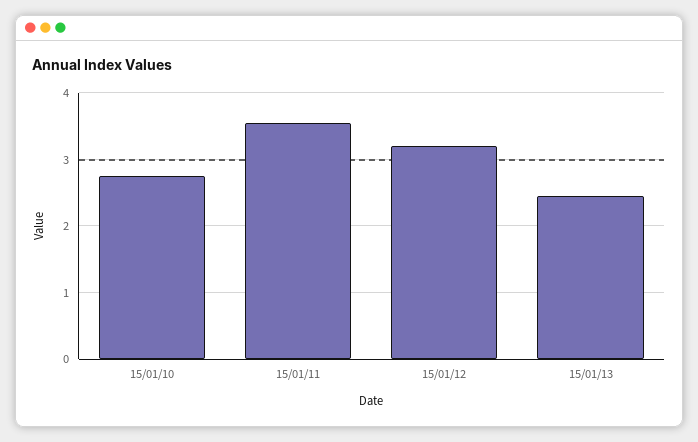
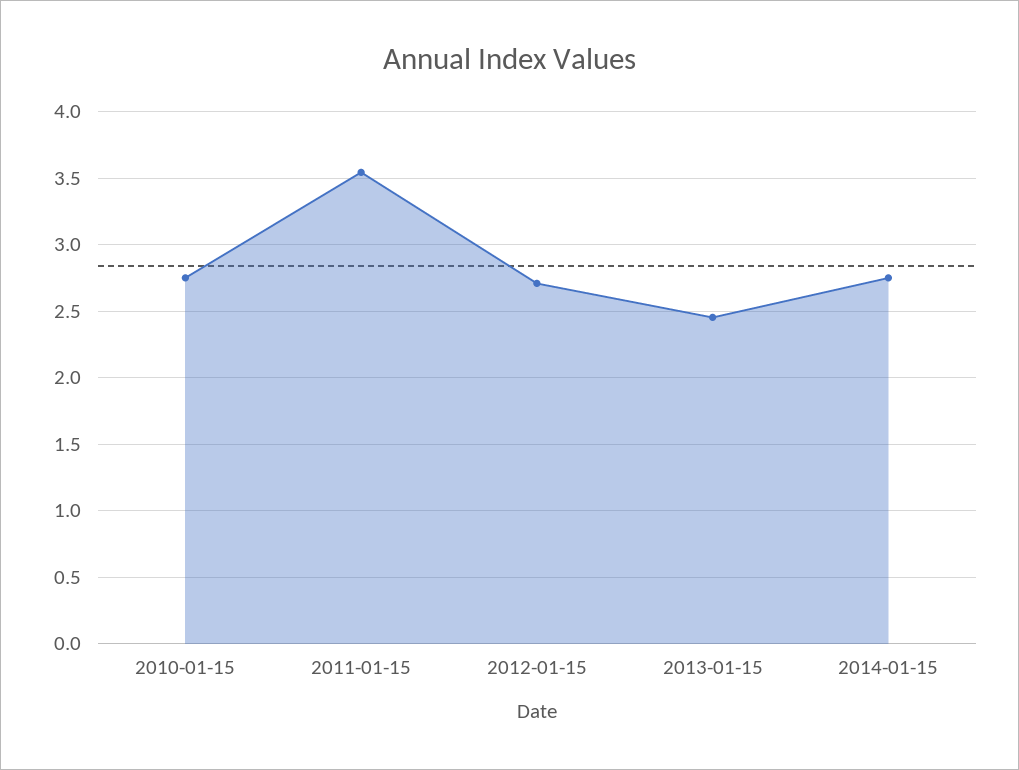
15/01/12: 3.2 -> 2.7
2014-01-15: none -> 2.75

